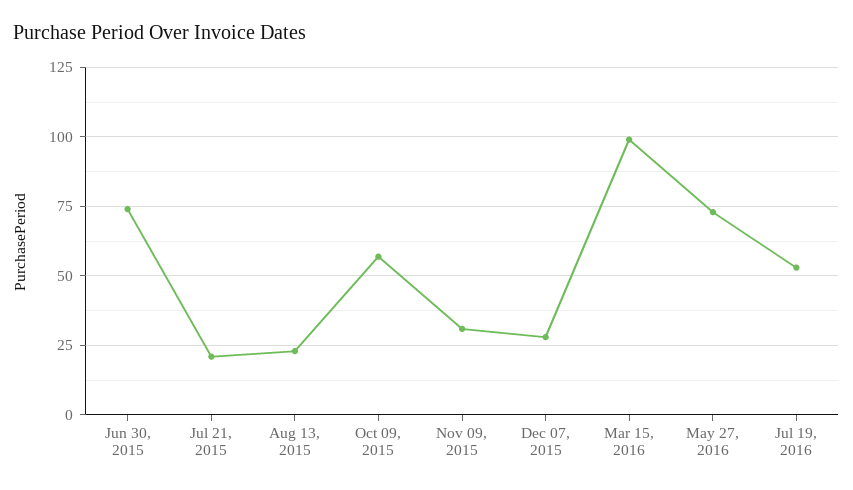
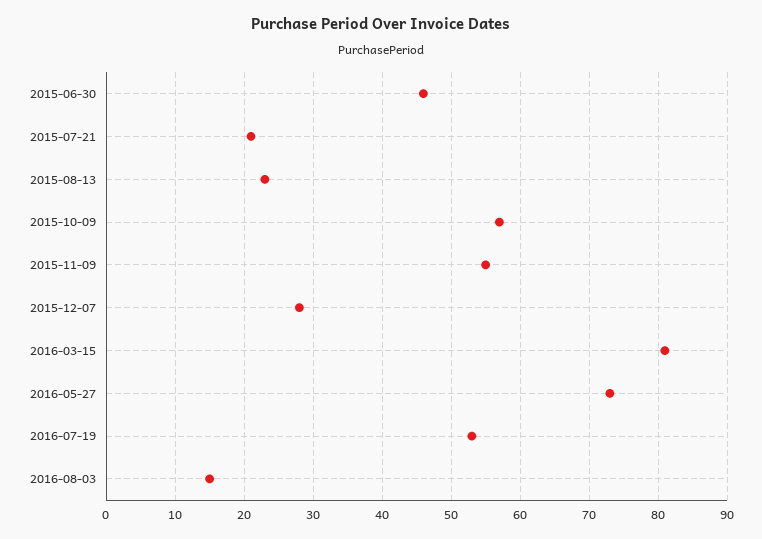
Jun 30, 2015: 75 -> 46
Nov 09, 2015: 30 -> 55
Mar 15, 2016: 100 -> 81
2016-08-03: none -> 15

